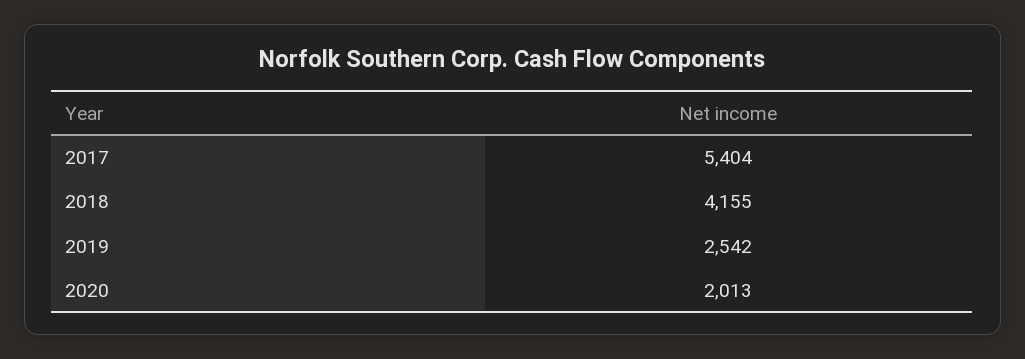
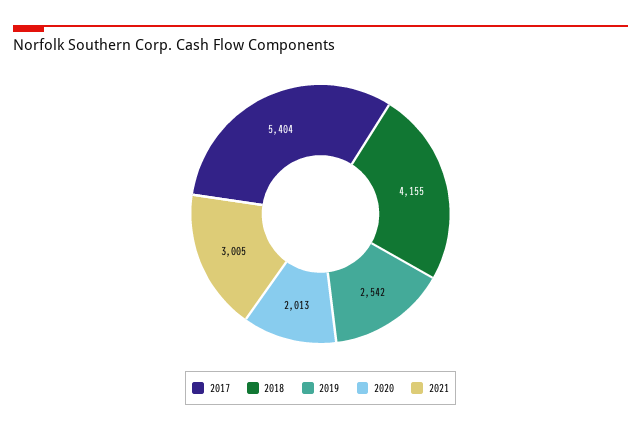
2021: none -> 3005

